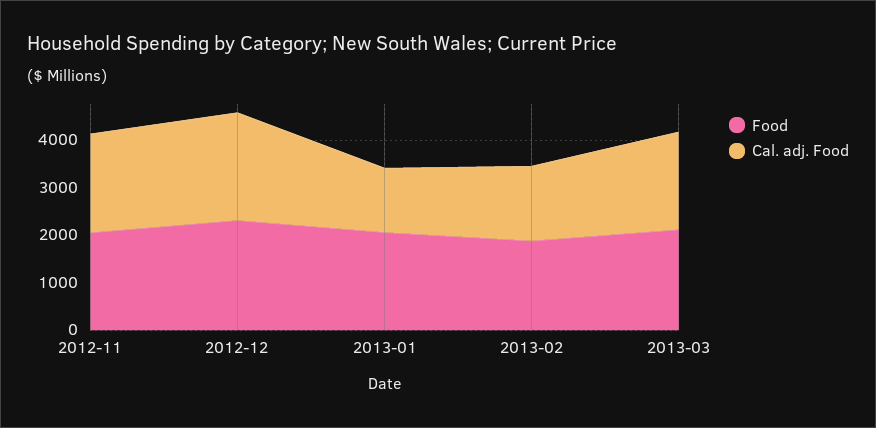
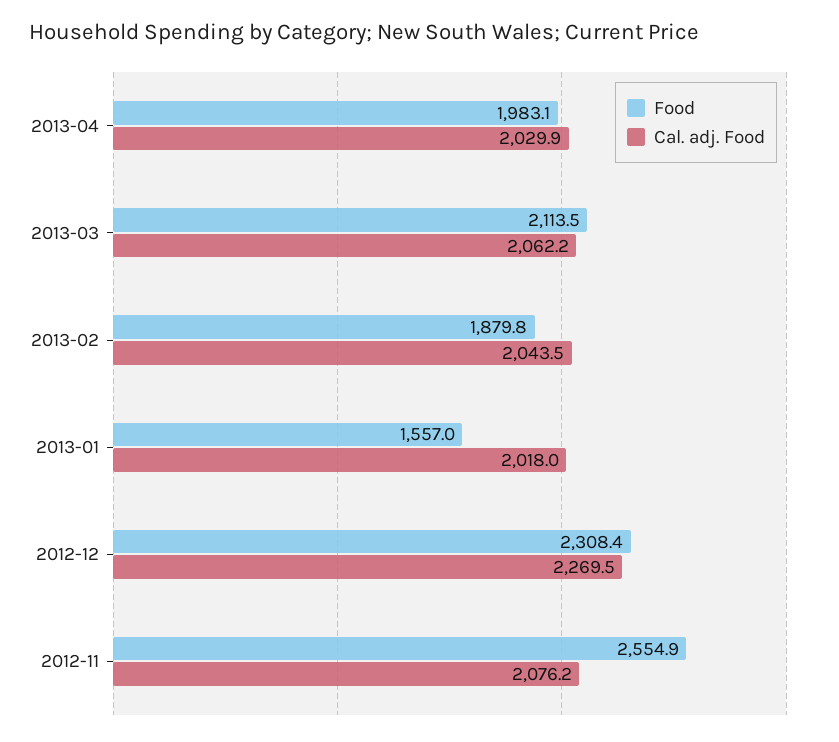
Food, 2012-11: 2000 -> 2554.9
Food, 2013-01: 2000 -> 1557
Cal. adj. Food, 2013-01: 1400 -> 2018
Cal. adj. Food, 2013-02: 1600 -> 2043.5
Food, 2013-04: none -> 1983.1
Cal. adj. Food, 2013-04: none -> 2029.9

